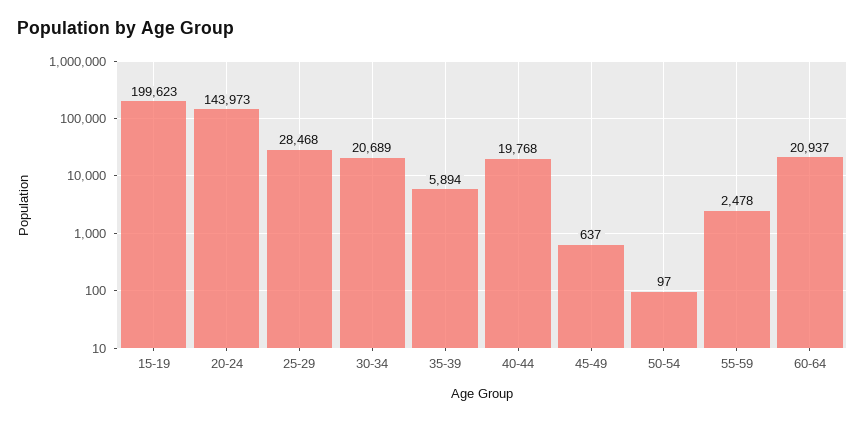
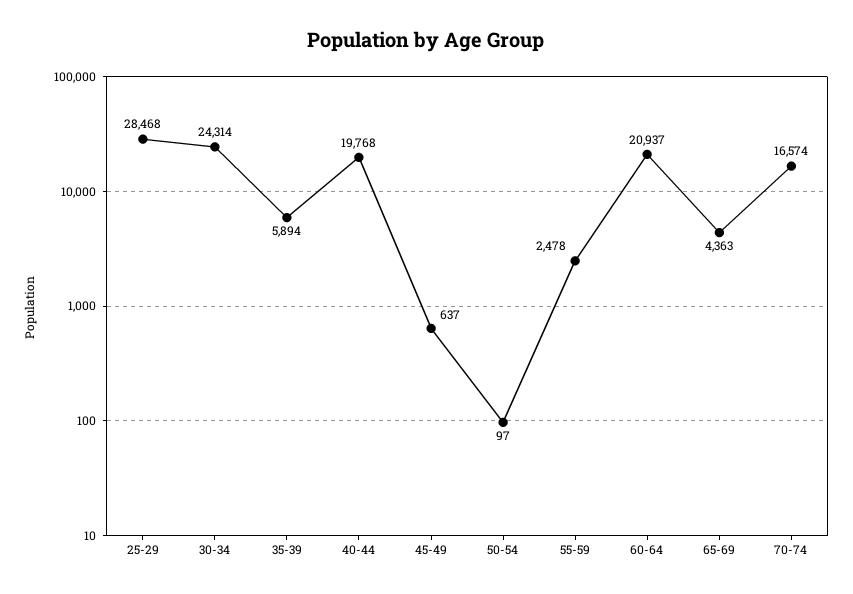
15-19: 199623 -> none
20-24: 143973 -> none
30-34: 20689 -> 24314
65-69: none -> 4363
70-74: none -> 16574

